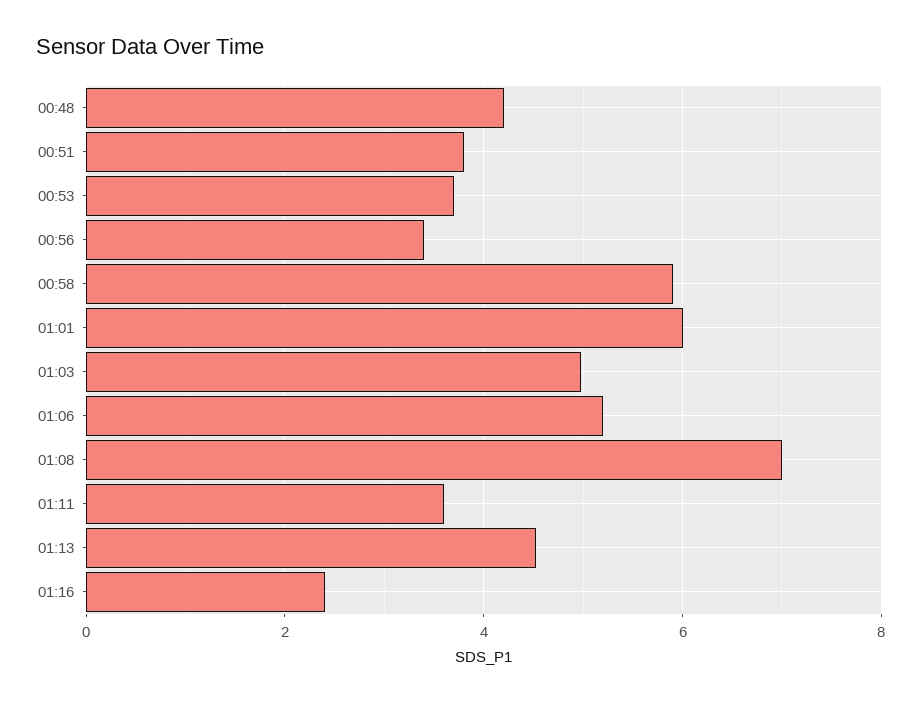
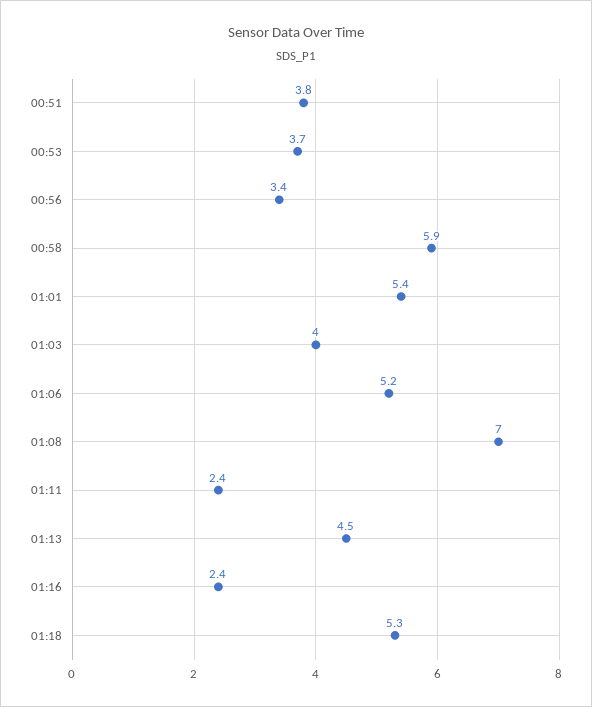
00:48: 4.2 -> none
01:01: 6 -> 5.4
01:03: 5 -> 4
01:11: 3.6 -> 2.4
01:18: none -> 5.3

